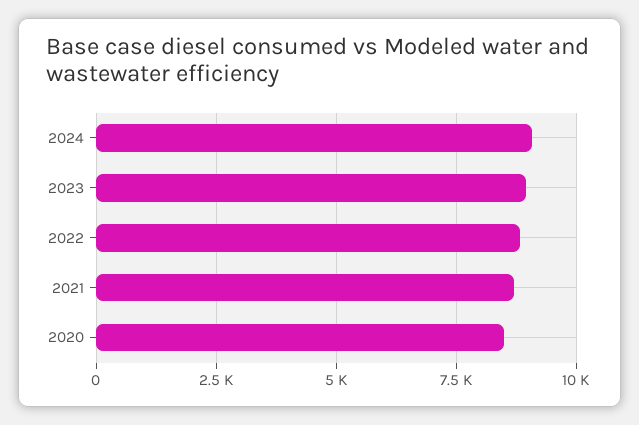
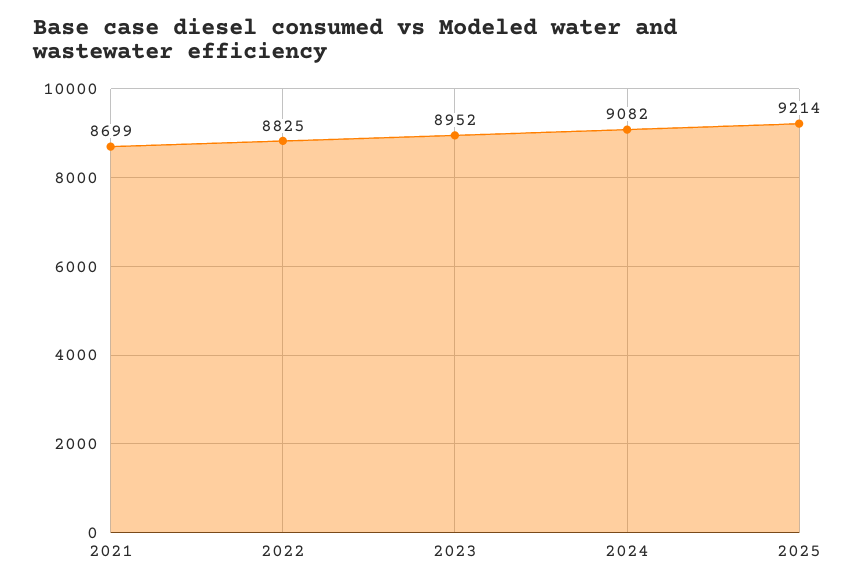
2020: 8500 -> none
2025: none -> 9214

